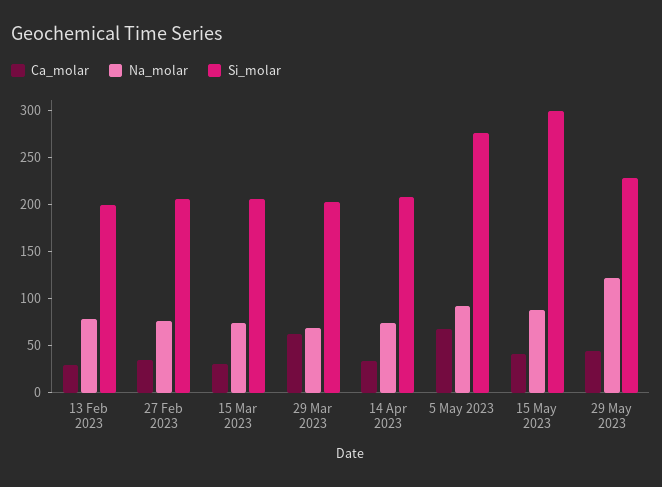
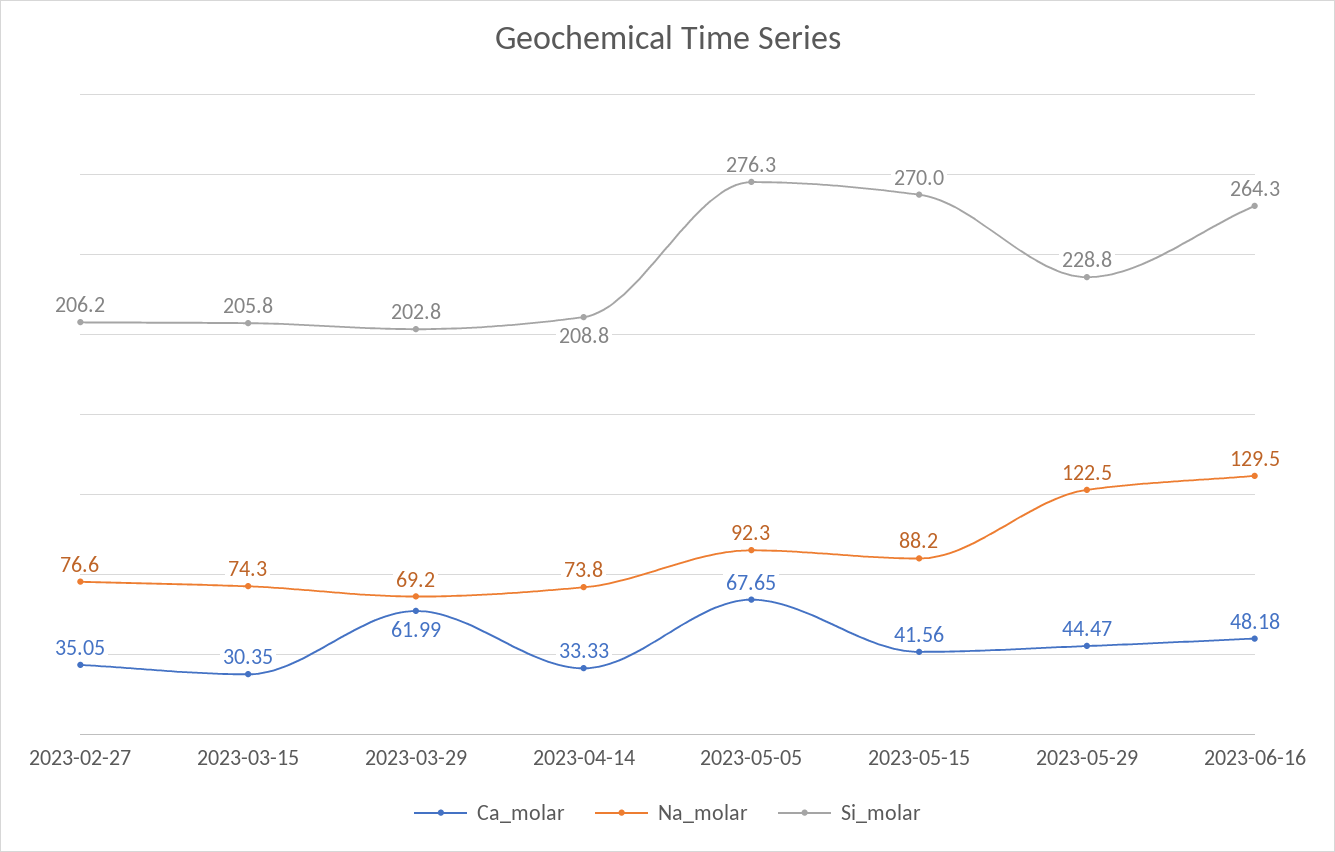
Ca_molar, 13 Feb 2023: 30 -> none
Na_molar, 13 Feb 2023: 80 -> none
Si_molar, 13 Feb 2023: 200 -> none
Si_molar, 15 May 2023: 300 -> 270
Ca_molar, 2023-06-16: none -> 48.18
Na_molar, 2023-06-16: none -> 129.5
Si_molar, 2023-06-16: none -> 264.3

